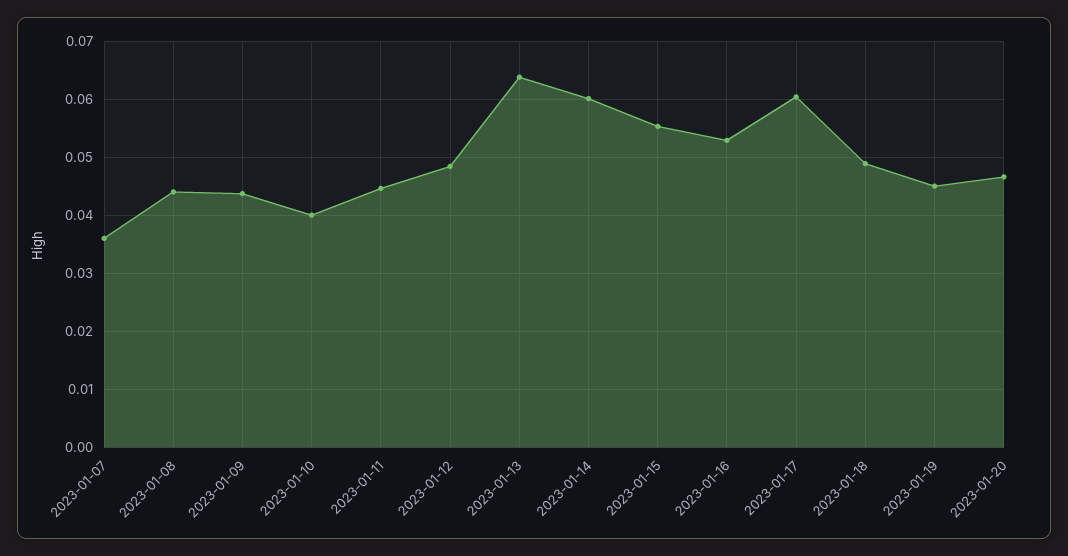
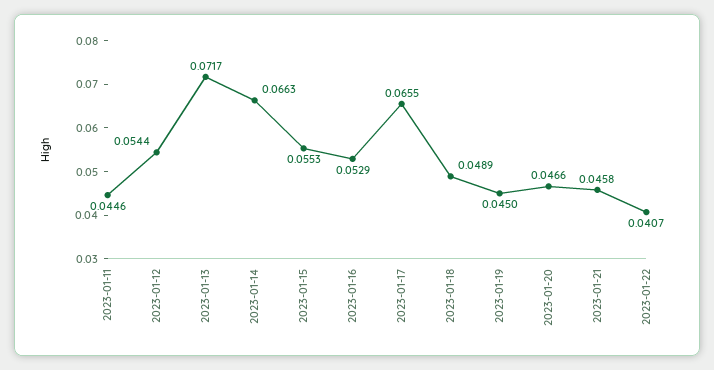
2023-01-07: 0.036 -> none
2023-01-08: 0.044 -> none
2023-01-09: 0.044 -> none
2023-01-10: 0.04 -> none
2023-01-12: 0.048 -> 0.0544
2023-01-13: 0.064 -> 0.0717
2023-01-14: 0.06 -> 0.0663
2023-01-17: 0.06 -> 0.0655
2023-01-21: none -> 0.0458
2023-01-22: none -> 0.0407

